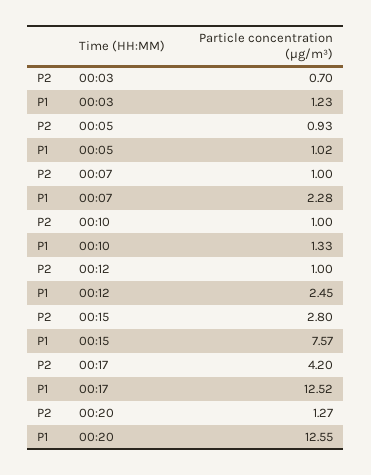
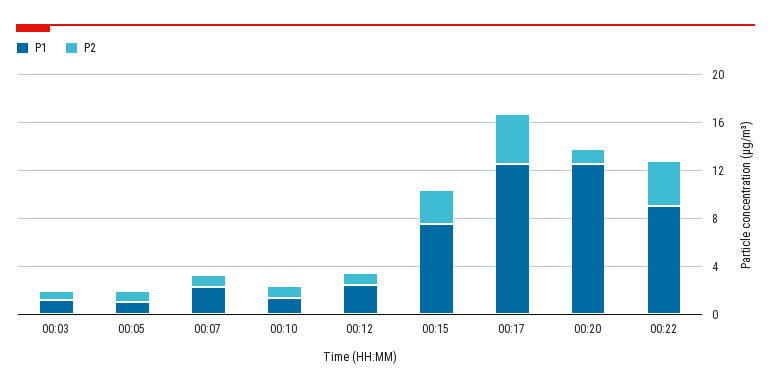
P1, 00:22: none -> 9
P2, 00:22: none -> 4

